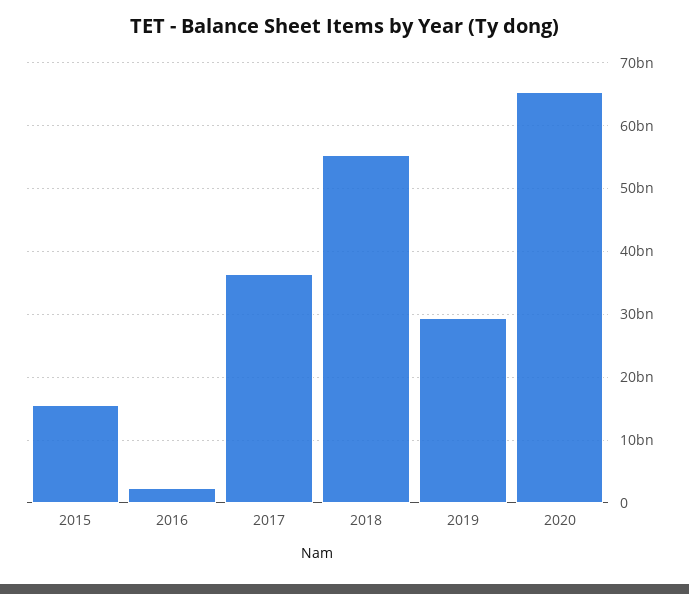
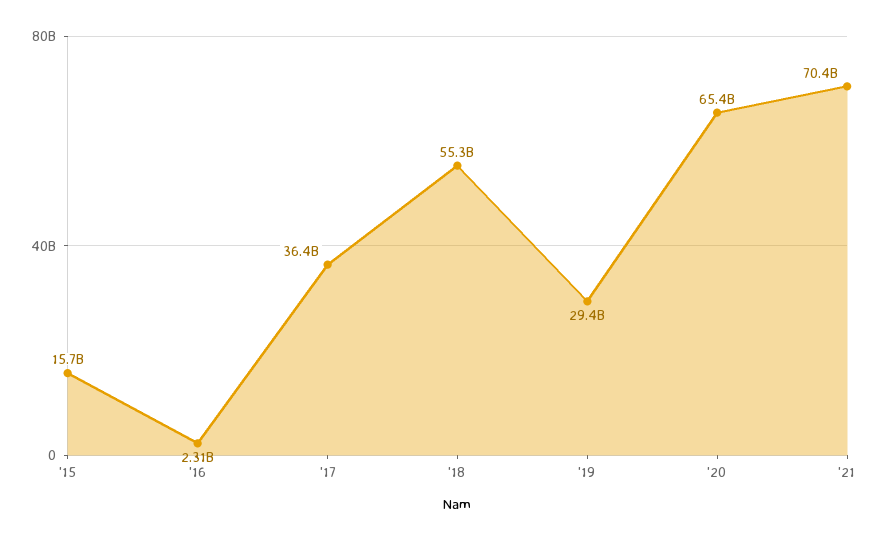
'21: none -> 70400000000

